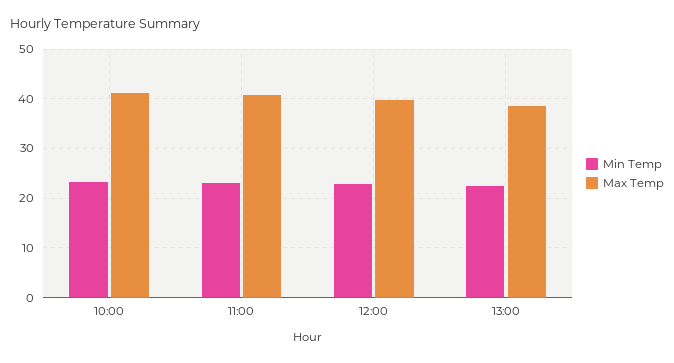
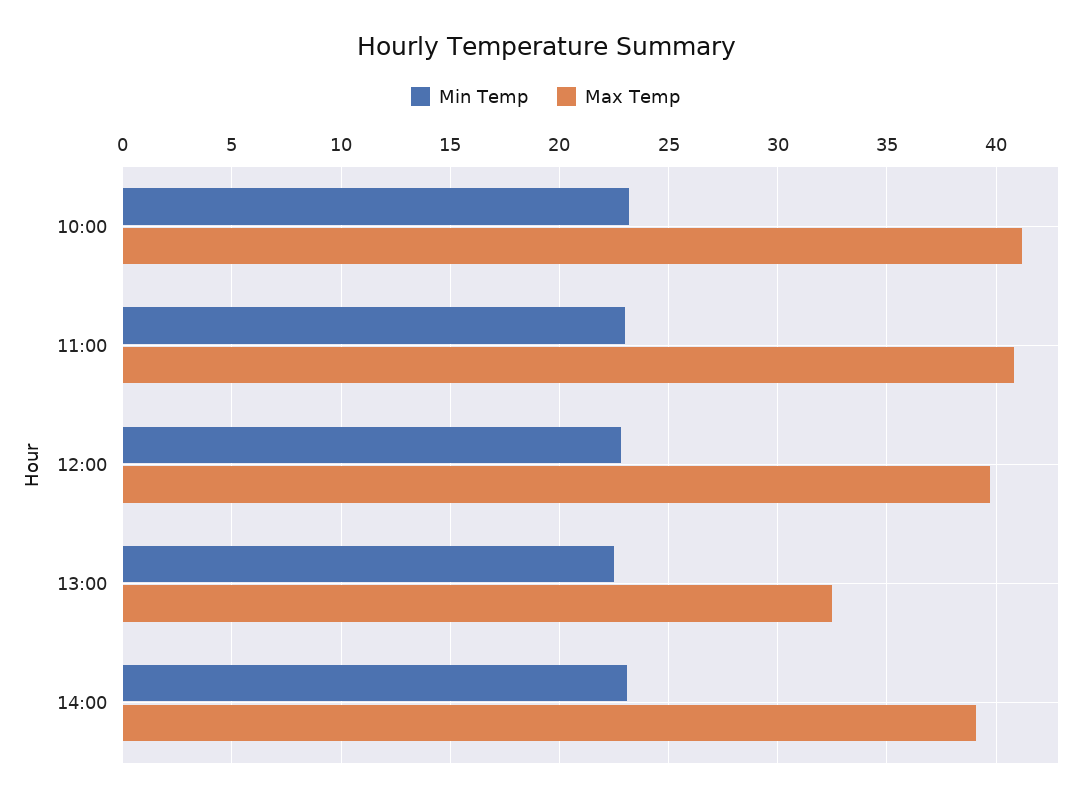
Max Temp, 13:00: 38 -> 32.5
Min Temp, 14:00: none -> 23
Max Temp, 14:00: none -> 39

